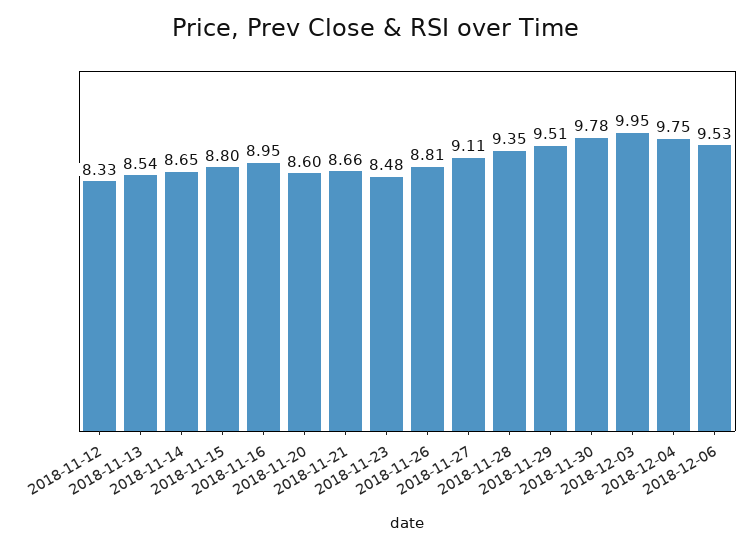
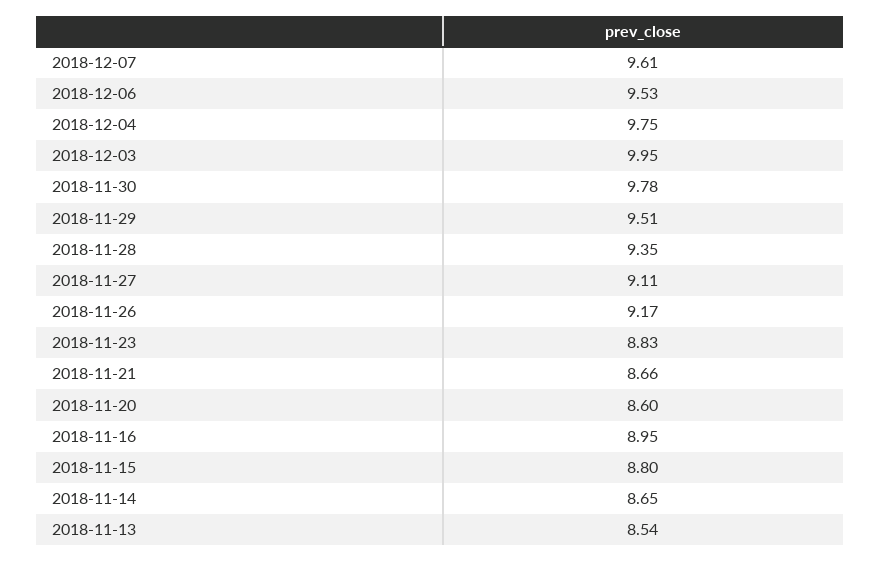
2018-11-12: 8.33 -> none
2018-11-23: 8.48 -> 8.83
2018-11-26: 8.81 -> 9.17
2018-12-07: none -> 9.61

